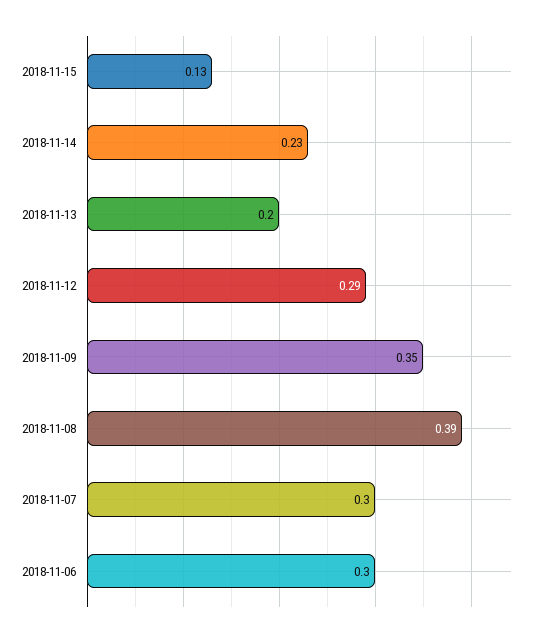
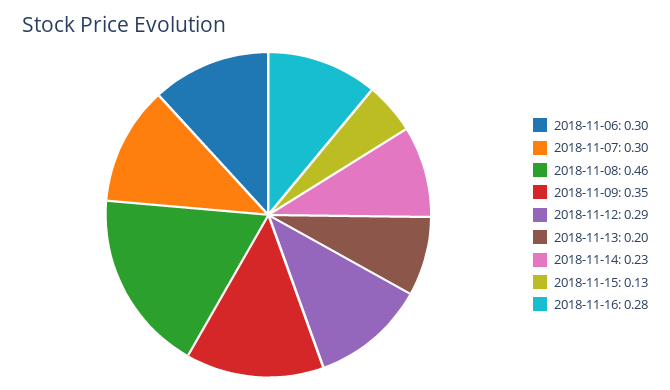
2018-11-08: 0.39 -> 0.46
2018-11-16: none -> 0.28

